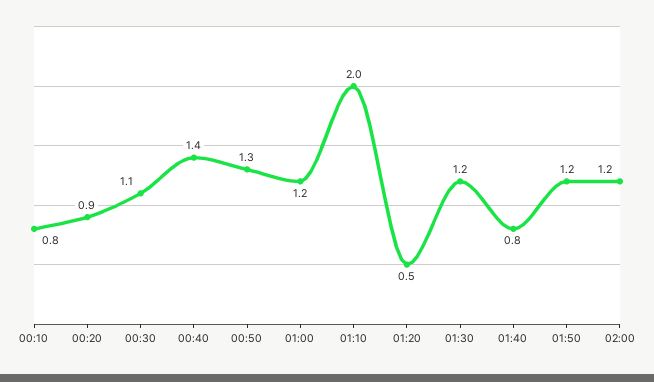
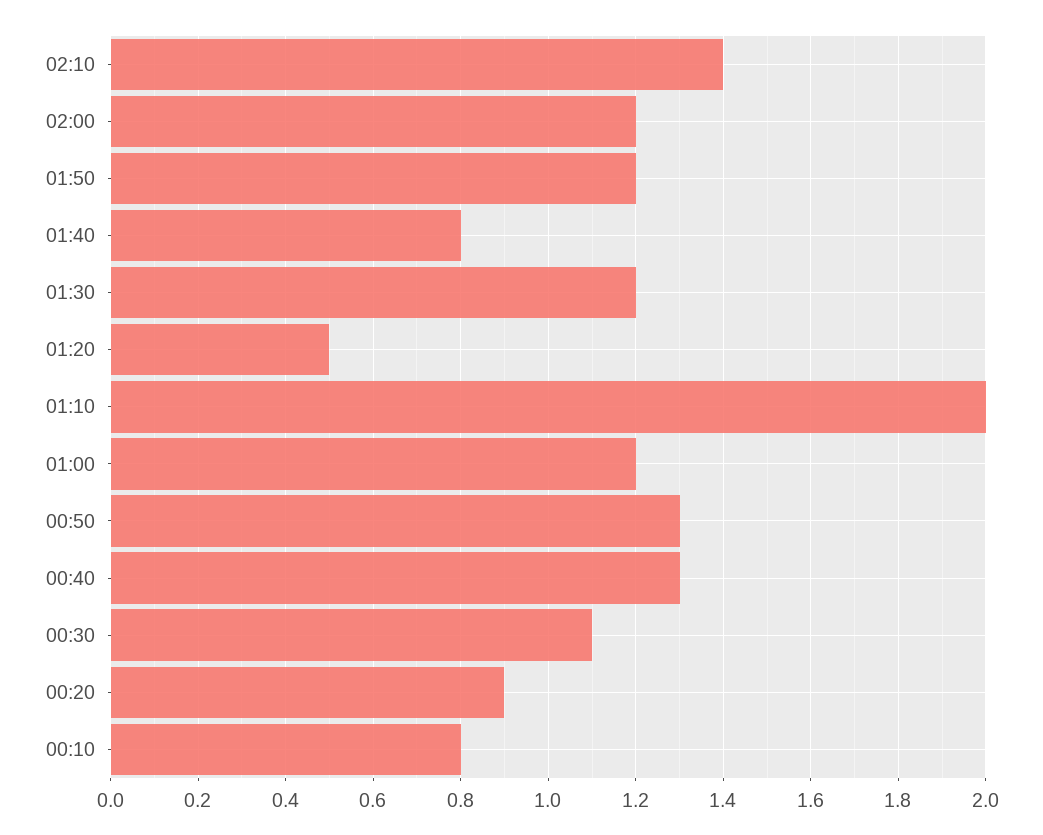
00:40: 1.4 -> 1.3
02:10: none -> 1.4

